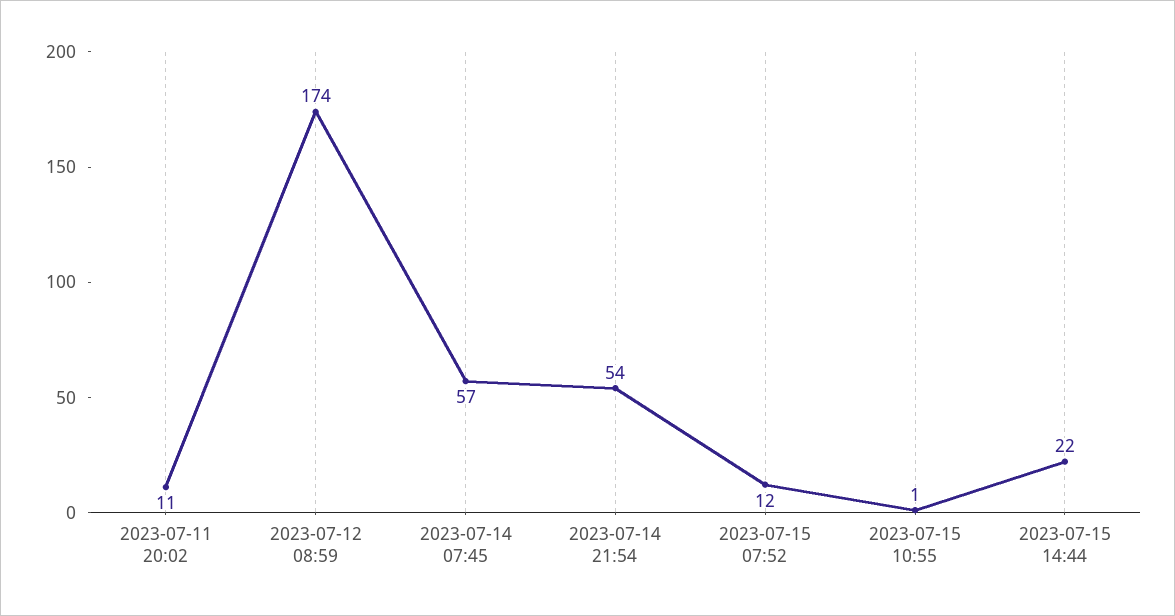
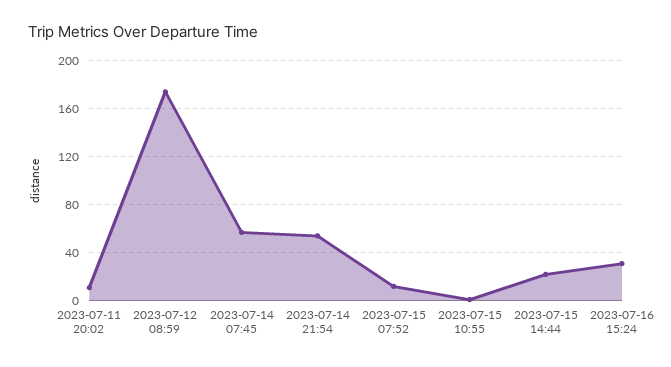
2023-07-16 15:24: none -> 30

